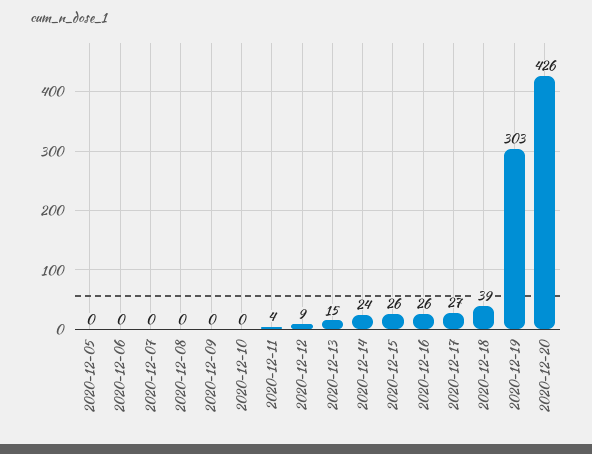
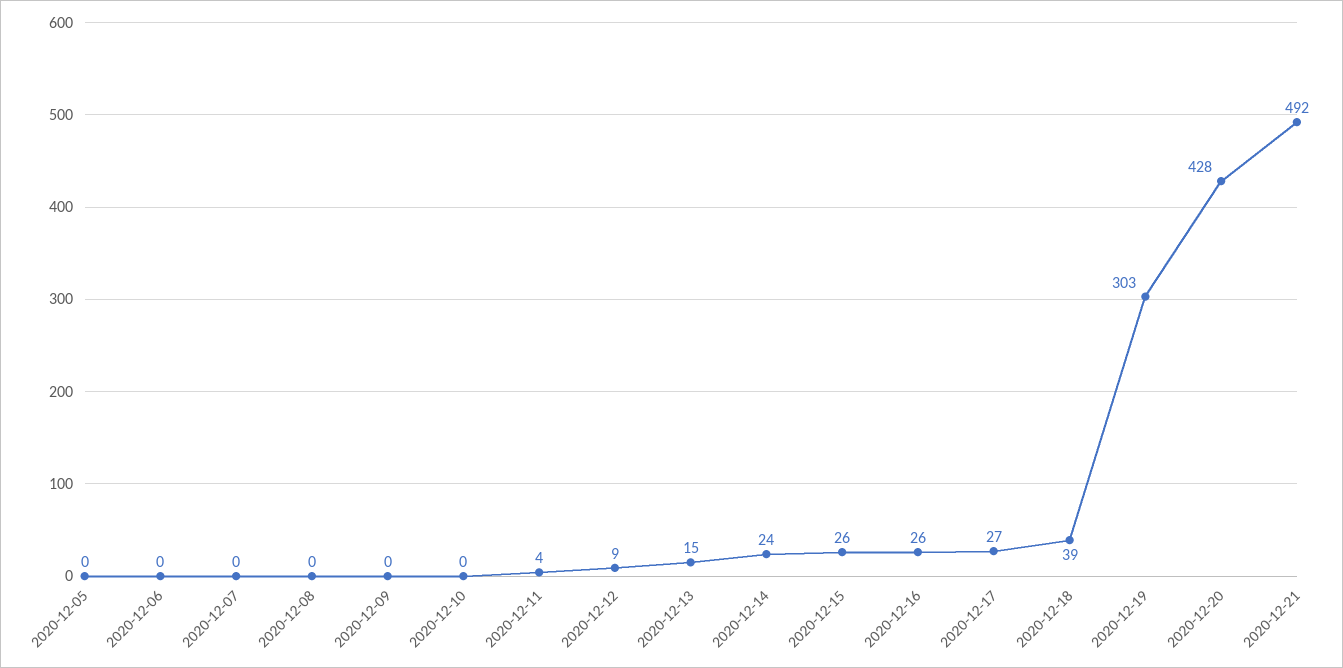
2020-12-20: 426 -> 428
2020-12-21: none -> 492

